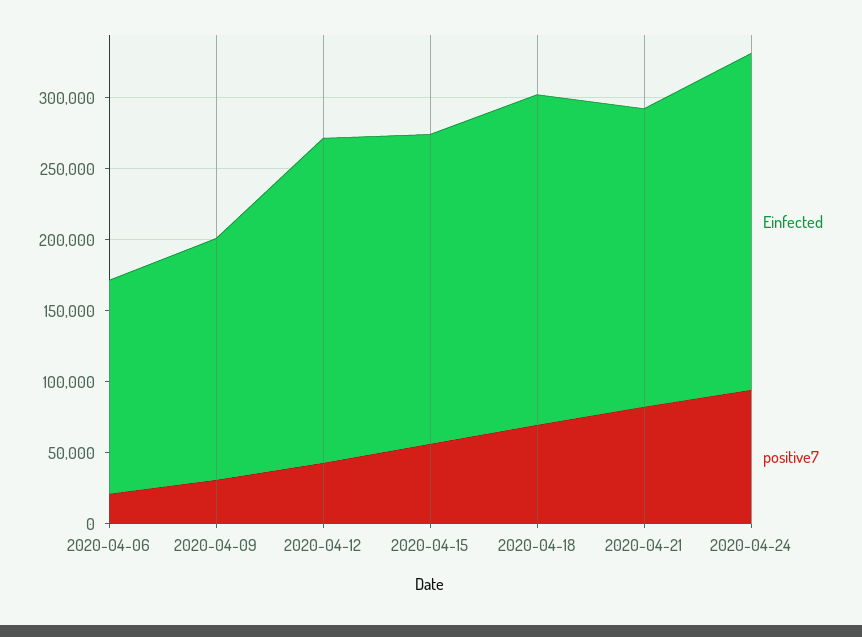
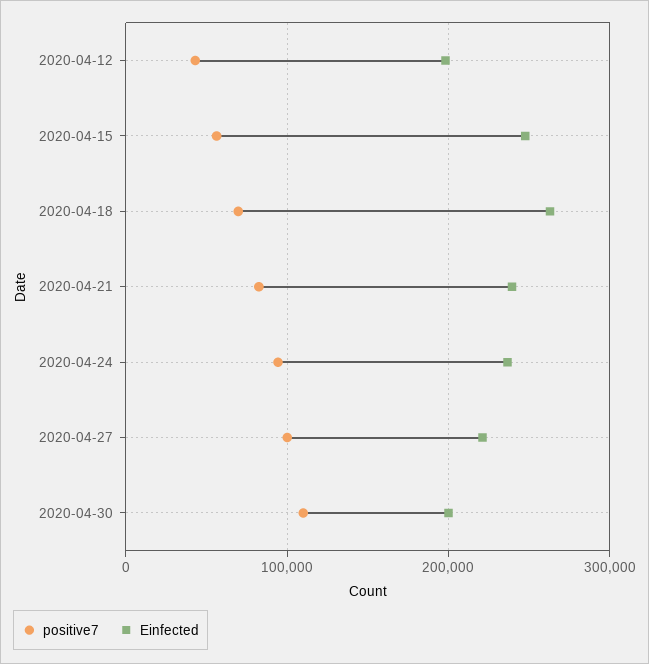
Einfected, 2020-04-06: 150000 -> none
positive7, 2020-04-06: 20000 -> none
Einfected, 2020-04-09: 170000 -> none
positive7, 2020-04-09: 30000 -> none
Einfected, 2020-04-12: 230000 -> 200000
Einfected, 2020-04-15: 220000 -> 250000
Einfected, 2020-04-18: 230000 -> 260000
Einfected, 2020-04-21: 210000 -> 240000
positive7, 2020-04-27: none -> 100000
Einfected, 2020-04-27: none -> 220000
positive7, 2020-04-30: none -> 110000
Einfected, 2020-04-30: none -> 200000

